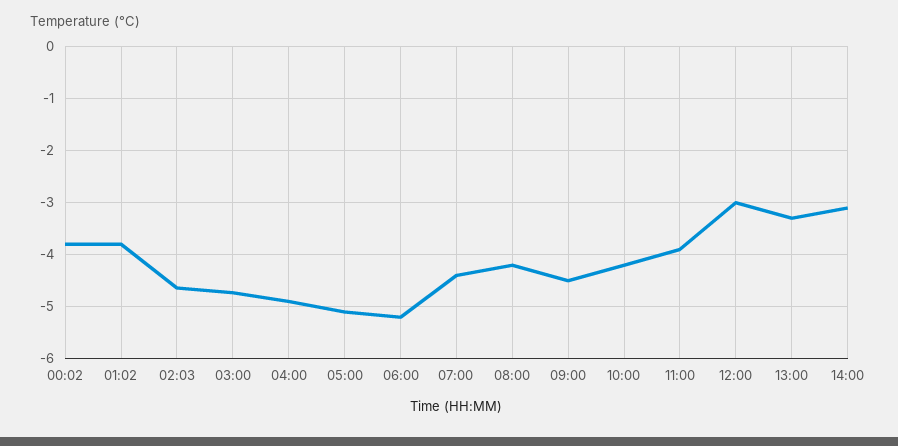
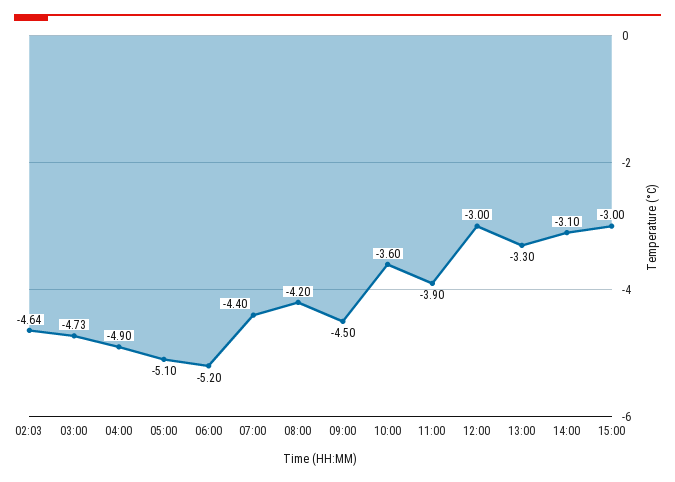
00:02: -3.8 -> none
01:02: -3.8 -> none
10:00: -4.2 -> -3.6
15:00: none -> -3

